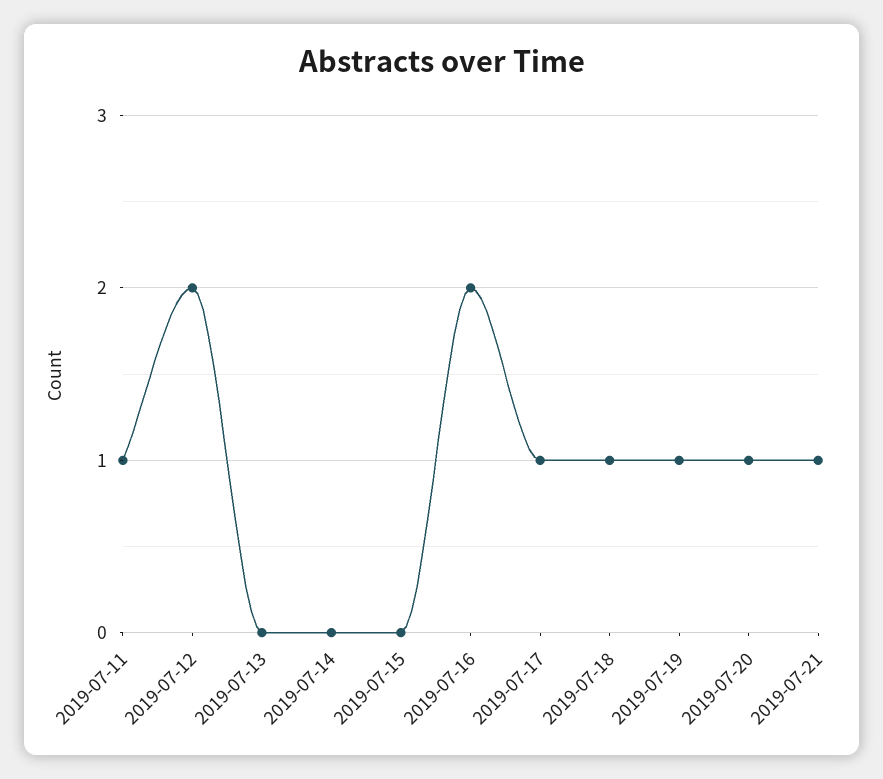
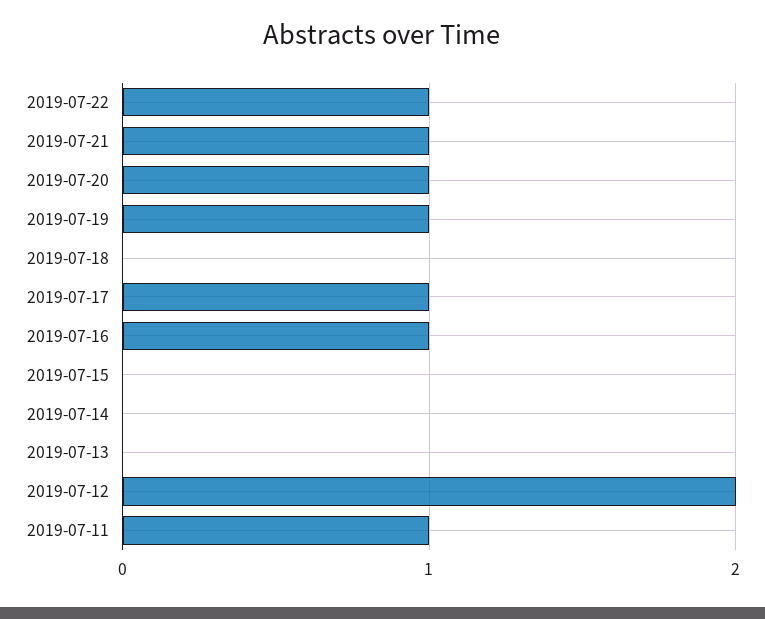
2019-07-16: 2 -> 1
2019-07-18: 1 -> 0
2019-07-22: none -> 1

